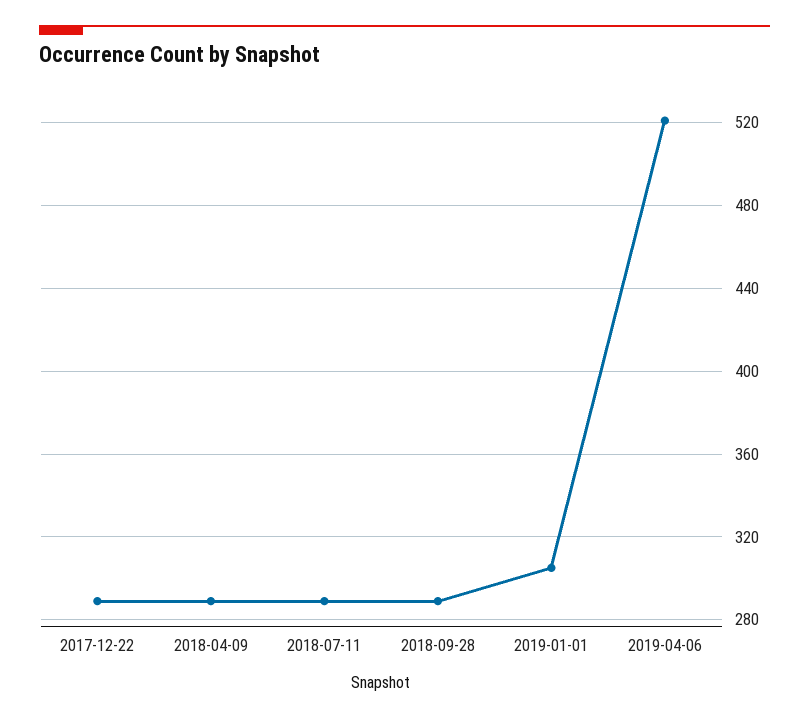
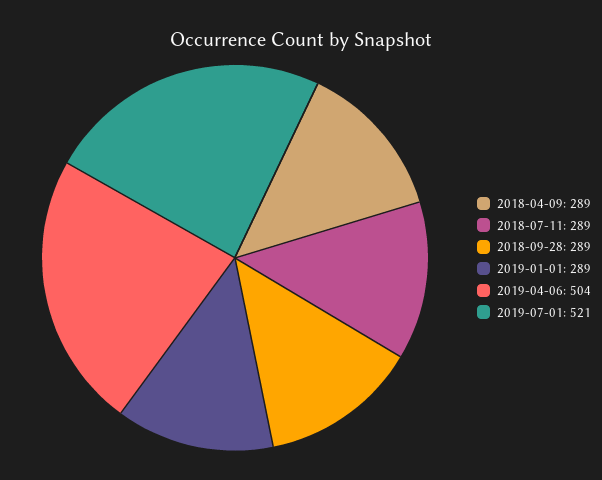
2017-12-22: 290 -> none
2019-01-01: 305 -> 289
2019-04-06: 520 -> 504
2019-07-01: none -> 521

